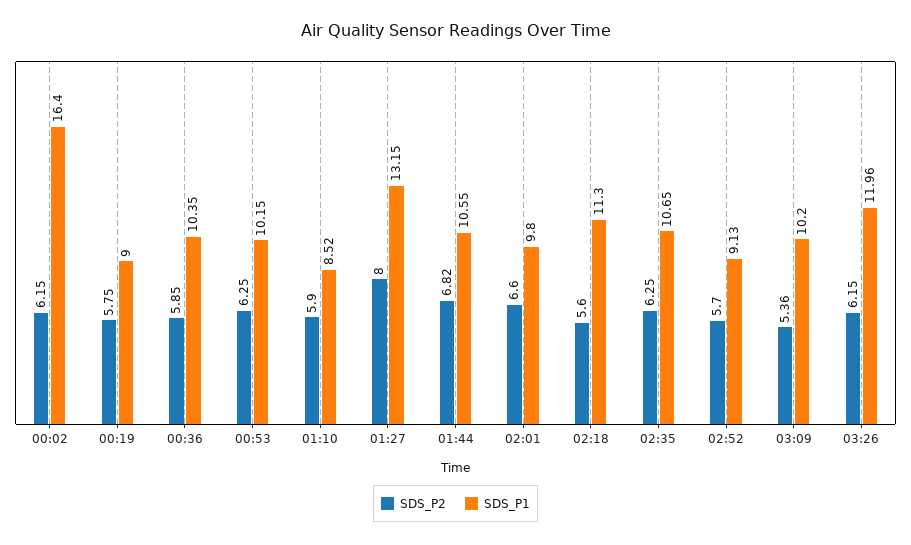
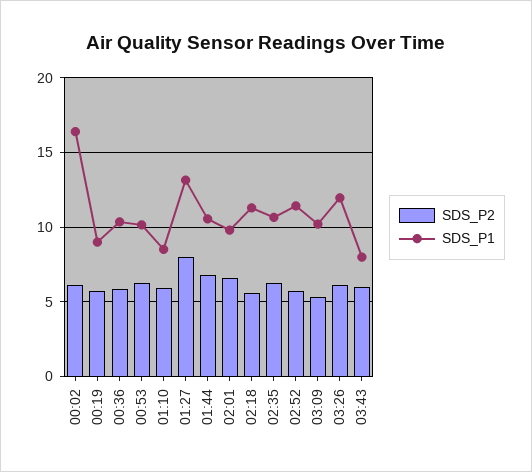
SDS_P1, 02:52: 9.13 -> 11.5
SDS_P2, 03:43: none -> 6
SDS_P1, 03:43: none -> 8

